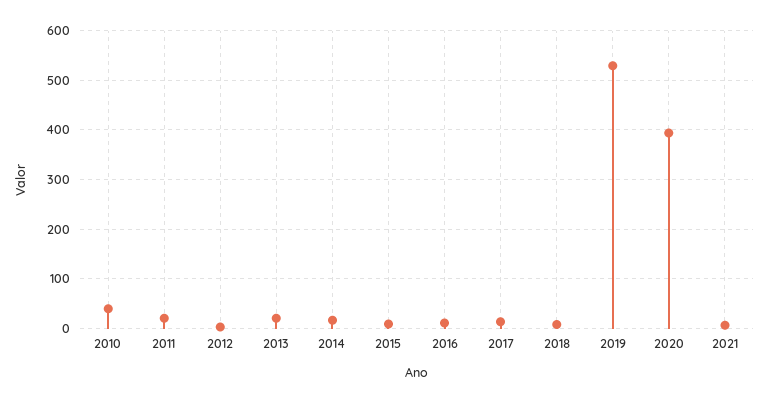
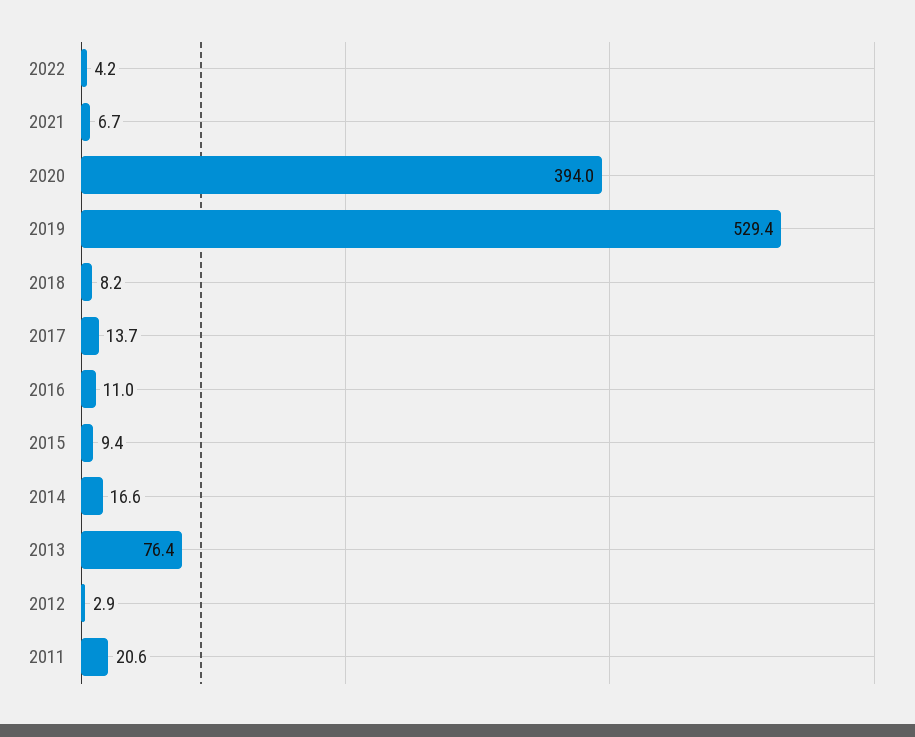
2010: 40 -> none
2013: 20 -> 76.4
2022: none -> 4.2

